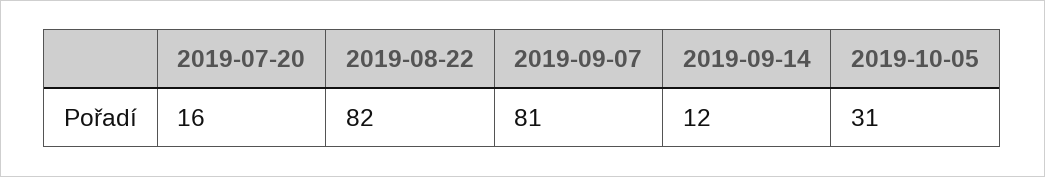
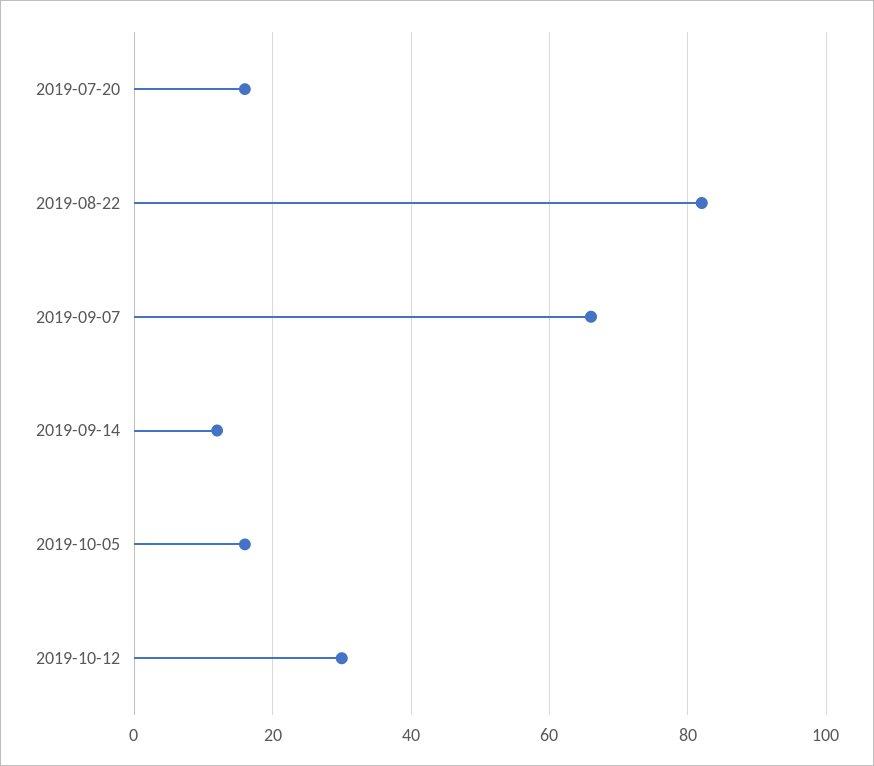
2019-09-07: 81 -> 65
2019-10-05: 31 -> 15
2019-10-12: none -> 30

